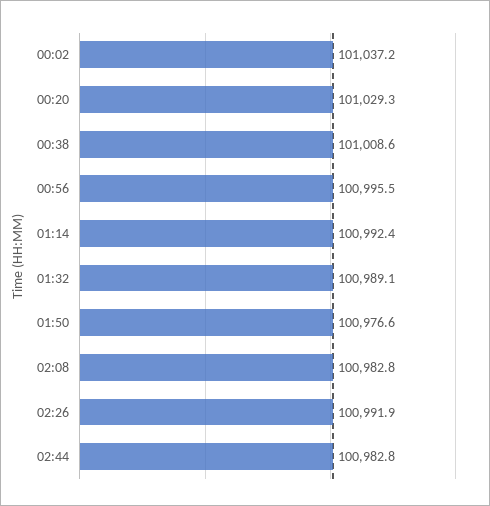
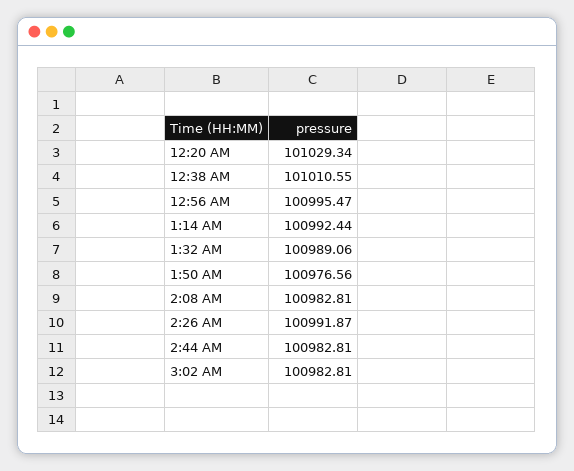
00:02: 101037.2 -> none
00:38: 101008.6 -> 101010.55
3:02 AM: none -> 100982.81

